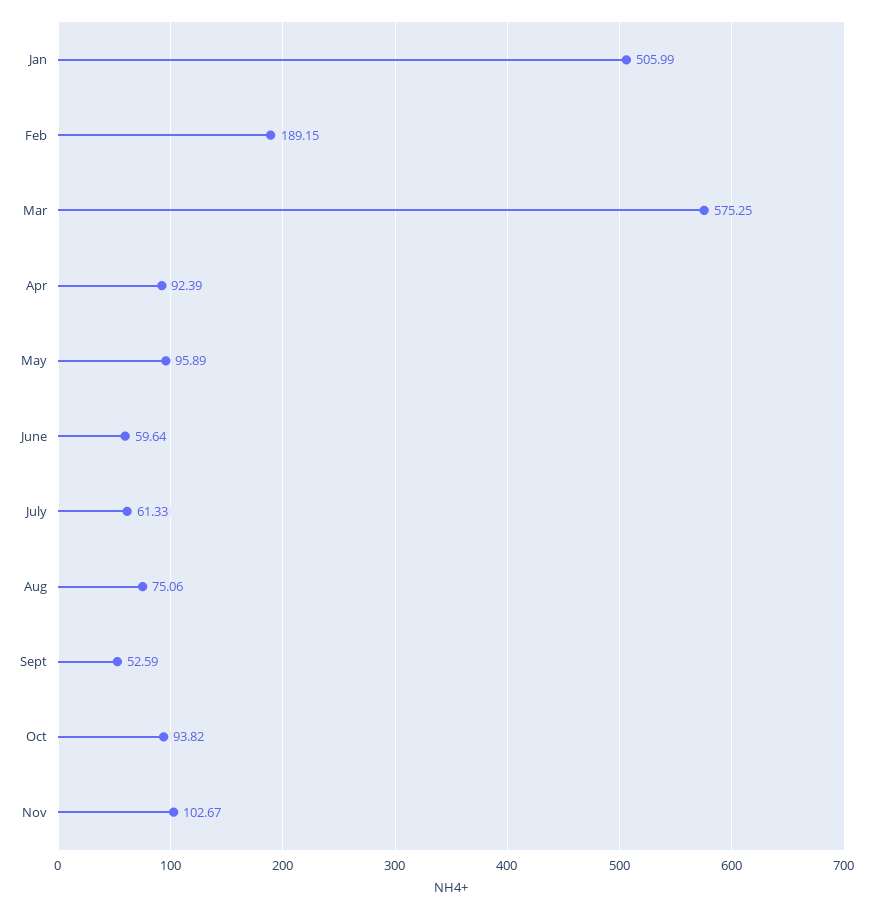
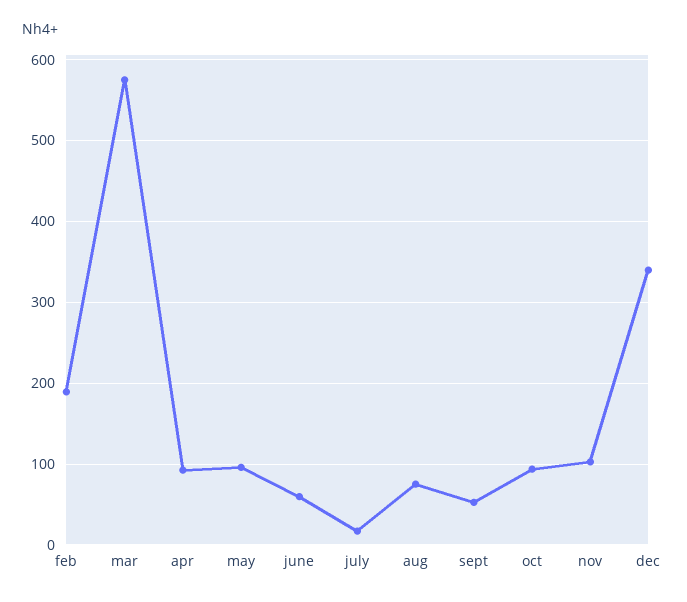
Jan: 505.99 -> none
July: 61.33 -> 20
dec: none -> 340

